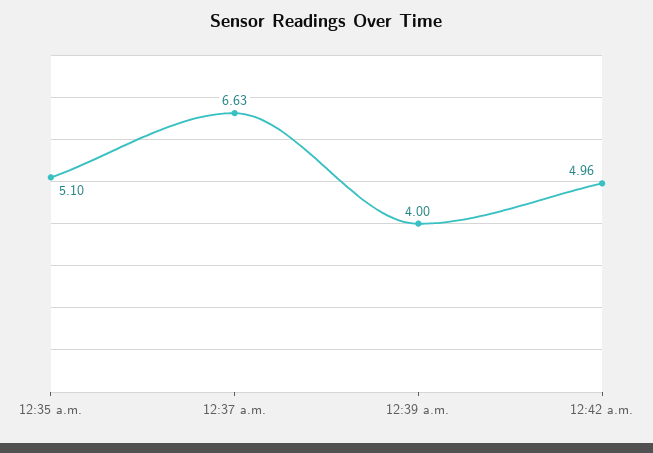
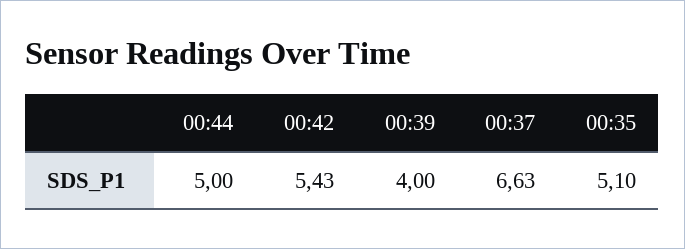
12:42 a.m.: 4.96 -> 5.43
00:44: none -> 5

